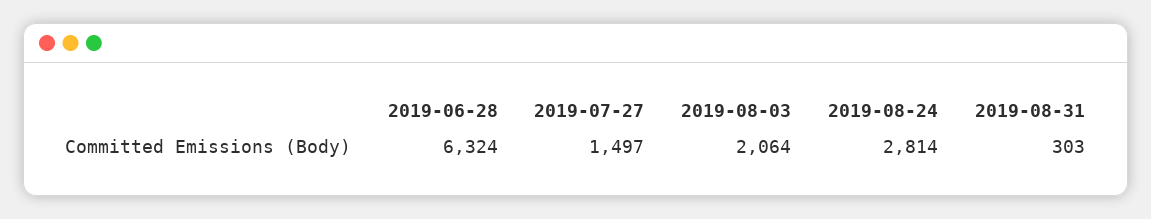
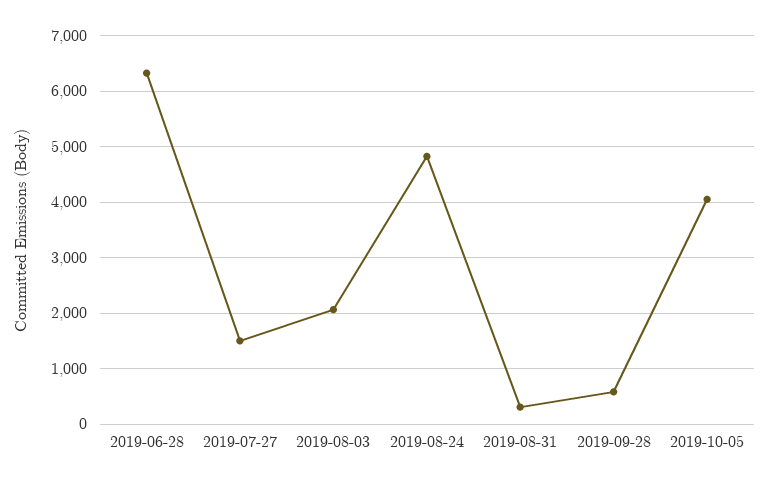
2019-08-24: 2814 -> 4800
2019-09-28: none -> 600
2019-10-05: none -> 4000

